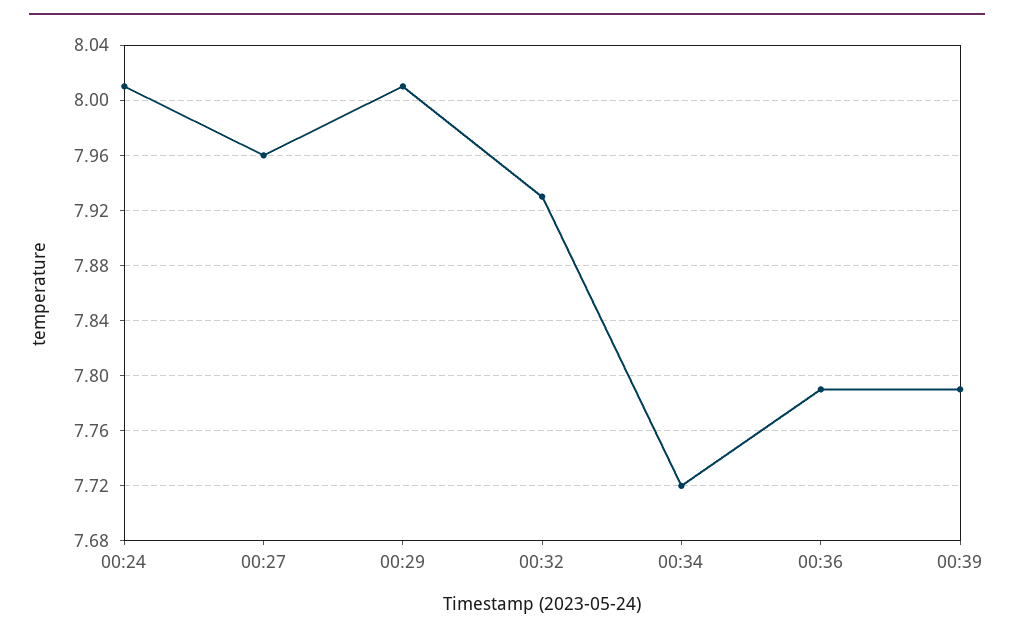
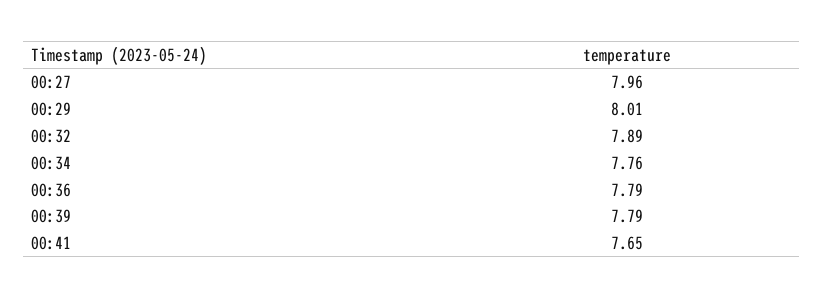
00:24: 8.01 -> none
00:32: 7.93 -> 7.89
00:34: 7.72 -> 7.76
00:41: none -> 7.65

